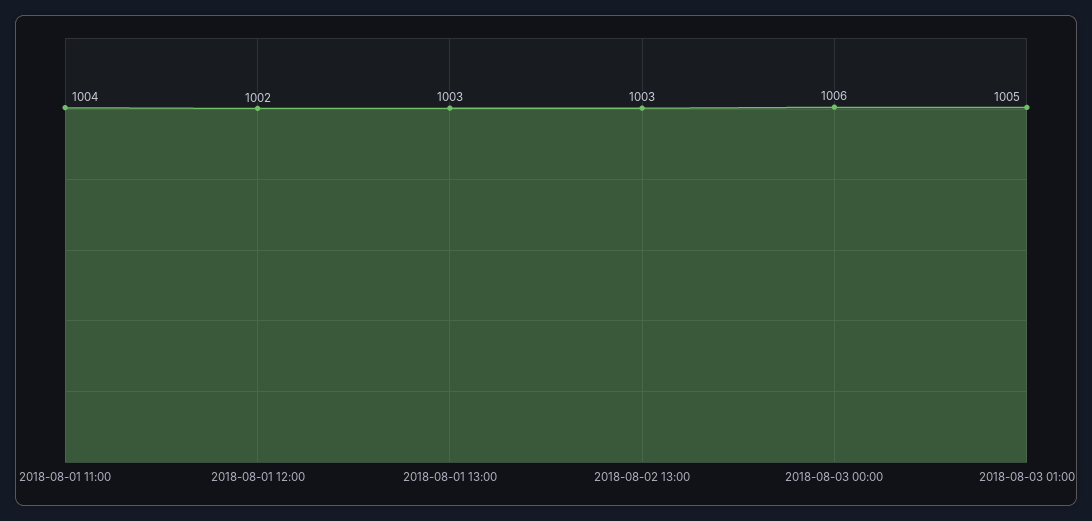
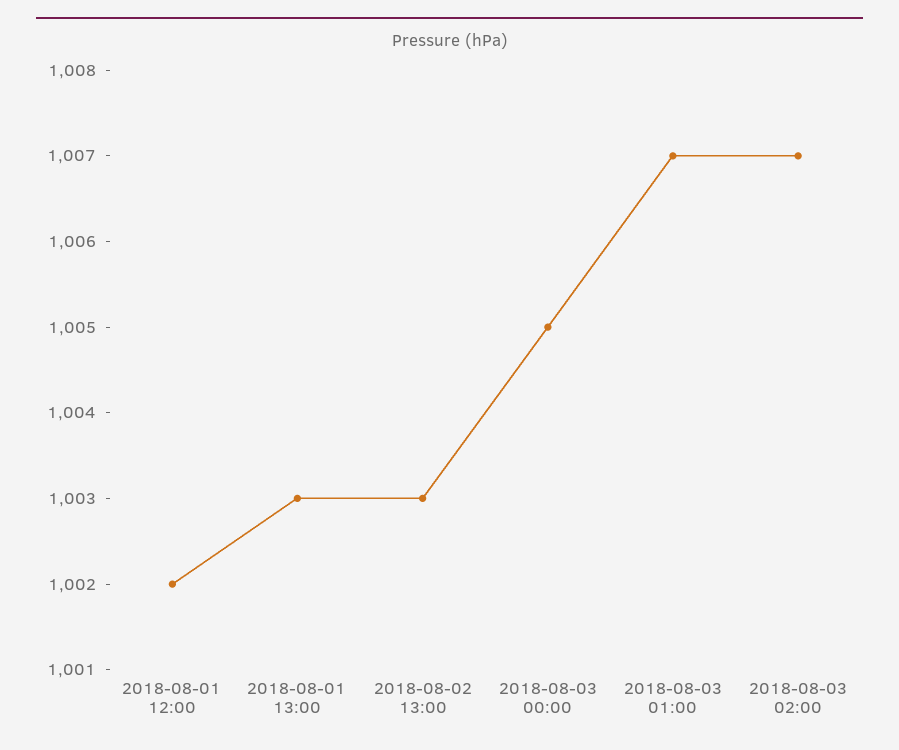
2018-08-01 11:00: 1004 -> none
2018-08-03 00:00: 1006 -> 1005
2018-08-03 01:00: 1005 -> 1007
2018-08-03 02:00: none -> 1007

